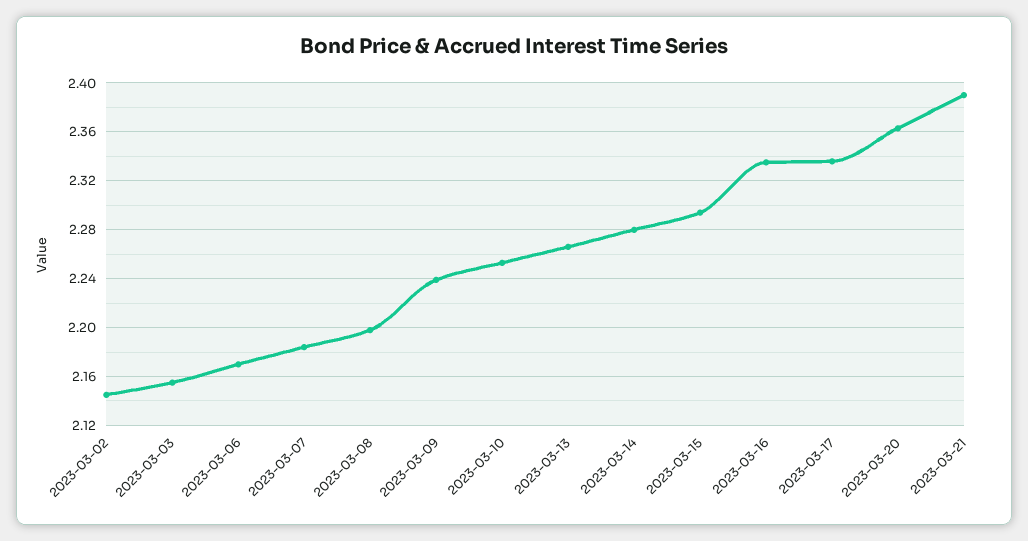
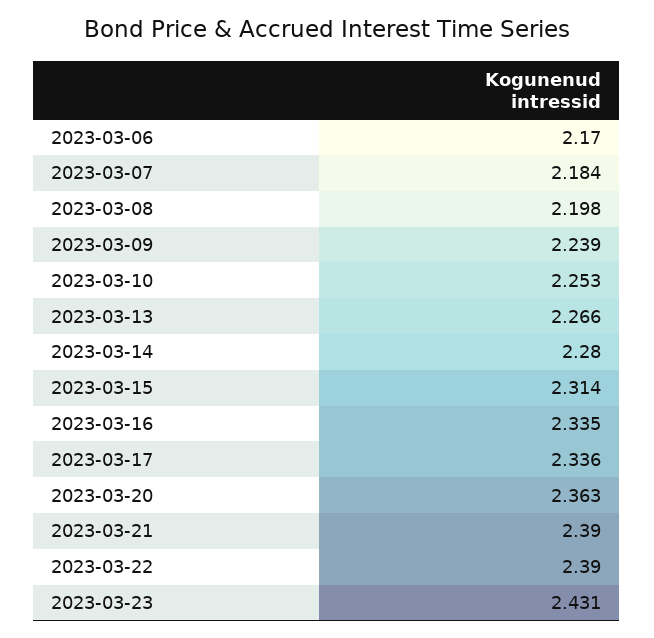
2023-03-02: 2.145 -> none
2023-03-03: 2.155 -> none
2023-03-15: 2.295 -> 2.314
2023-03-22: none -> 2.39
2023-03-23: none -> 2.431

